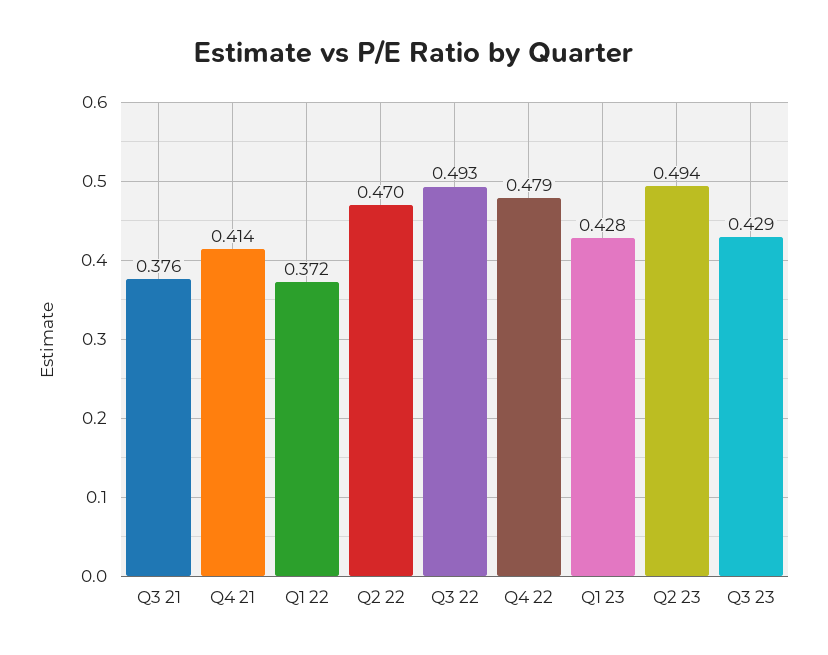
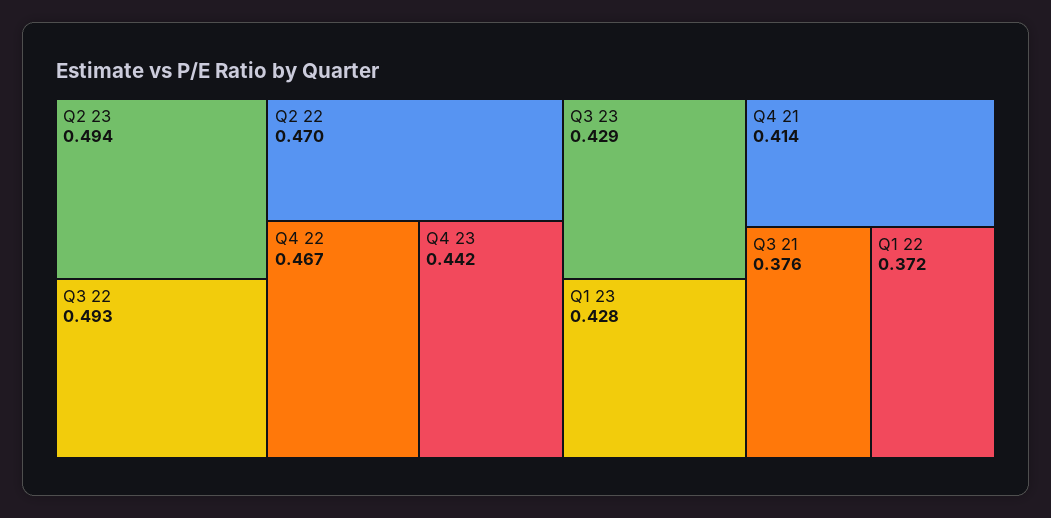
Q4 22: 0.479 -> 0.467
Q4 23: none -> 0.442

